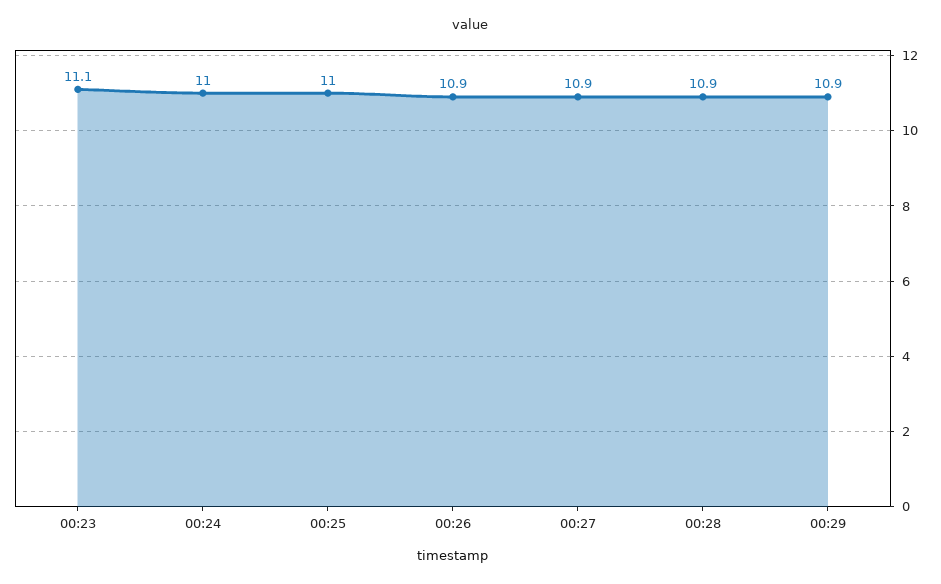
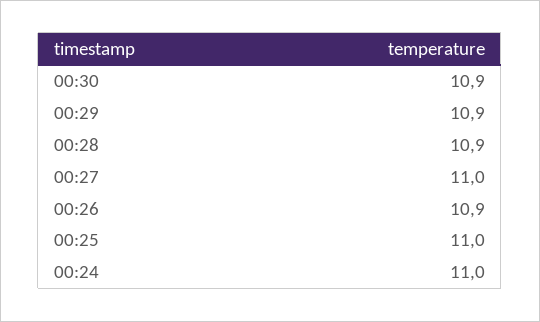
00:23: 11.1 -> none
00:27: 10.9 -> 11
00:30: none -> 10.9

